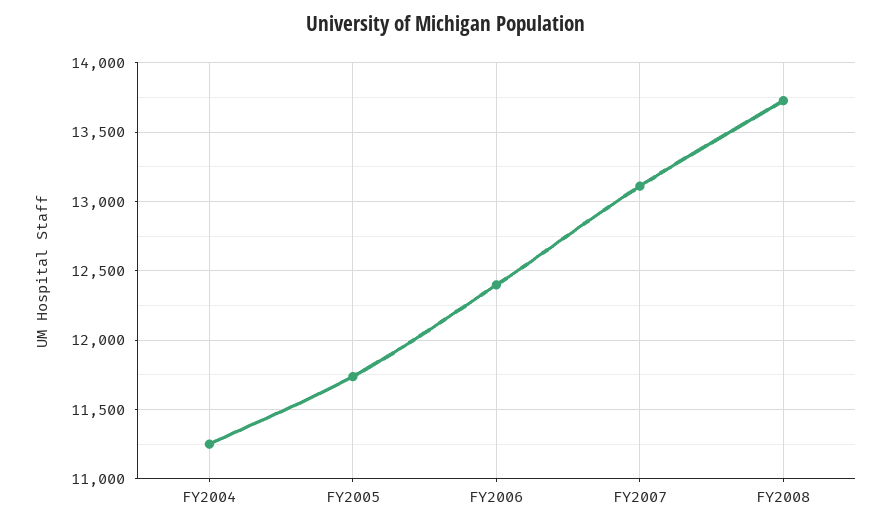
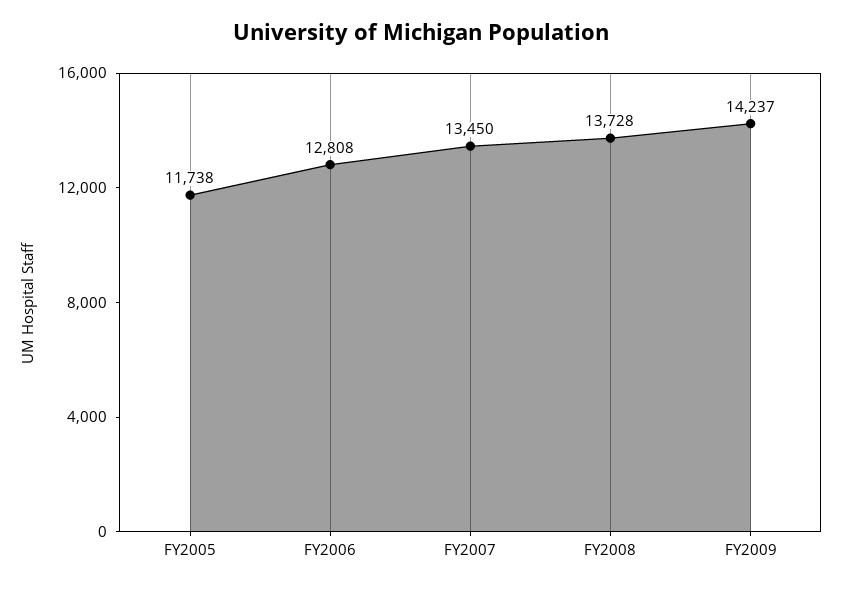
FY2004: 11250 -> none
FY2006: 12400 -> 12808
FY2007: 13100 -> 13450
FY2009: none -> 14237

